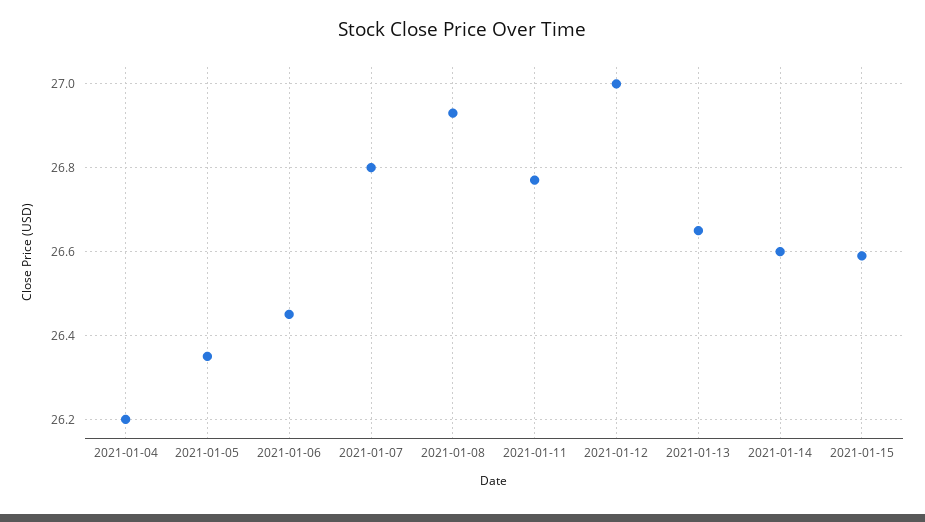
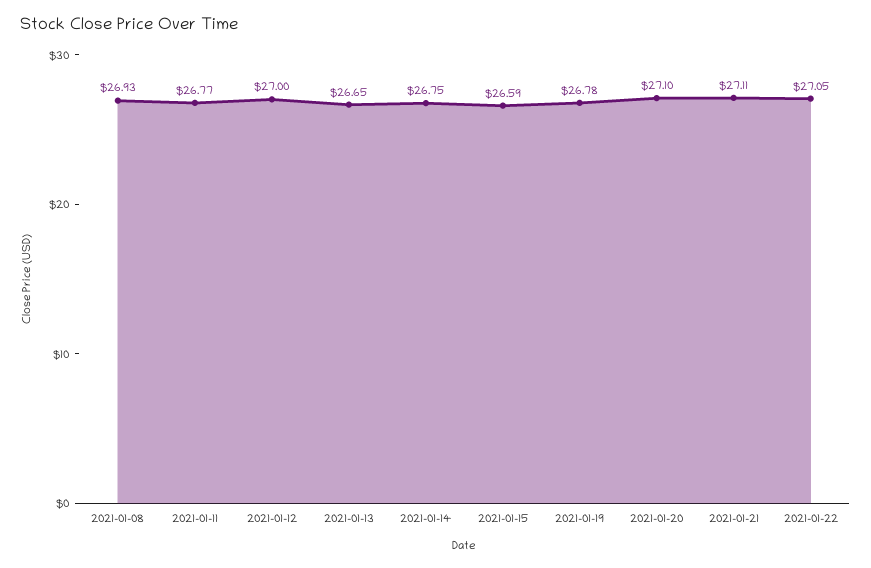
2021-01-04: 26.2 -> none
2021-01-05: 26.35 -> none
2021-01-06: 26.45 -> none
2021-01-07: 26.8 -> none
2021-01-14: 26.6 -> 26.75
2021-01-19: none -> 26.78
2021-01-20: none -> 27.1
2021-01-21: none -> 27.11
2021-01-22: none -> 27.05

